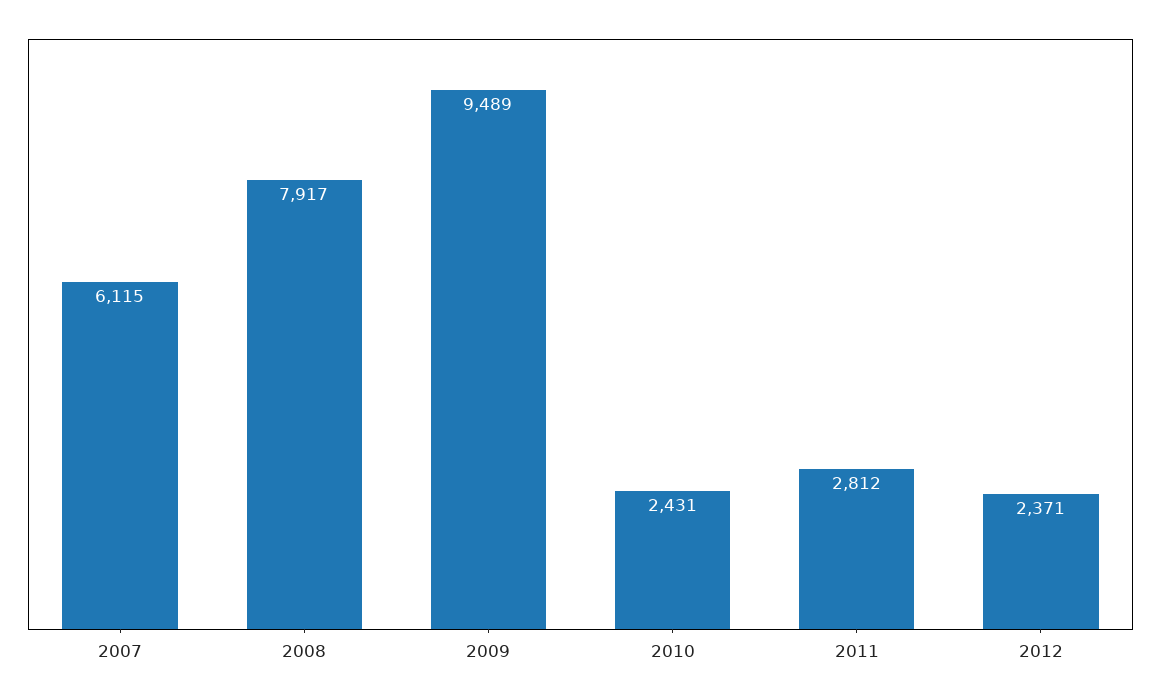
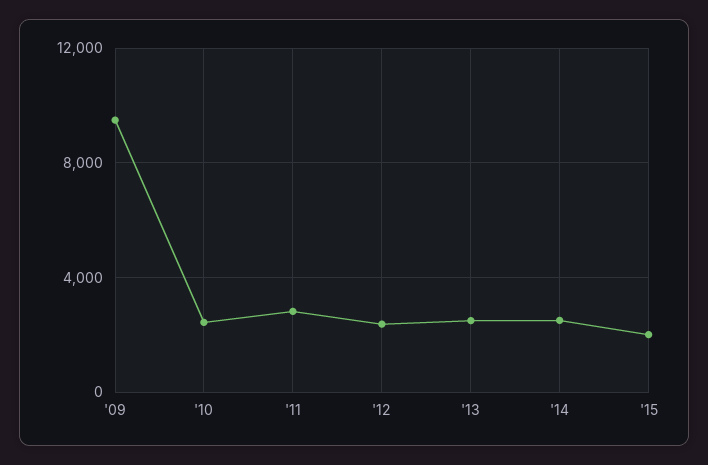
2007: 6115 -> none
2008: 7917 -> none
'13: none -> 2500
'14: none -> 2500
'15: none -> 2000

